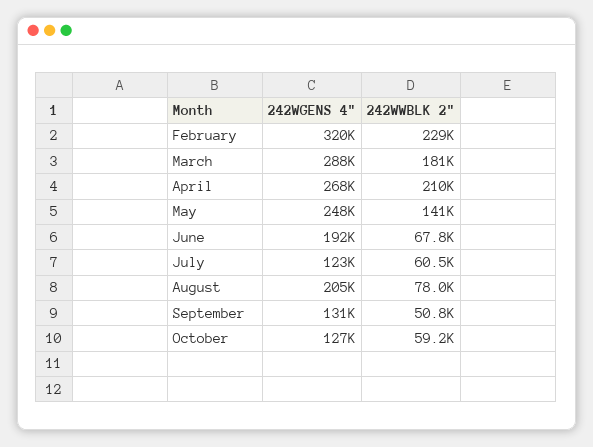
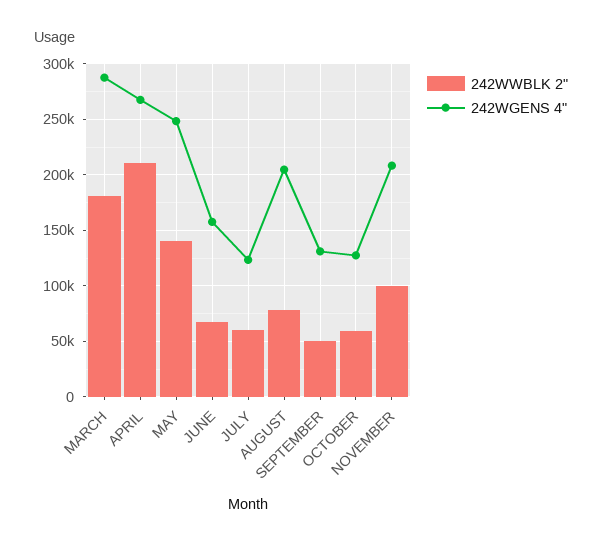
242WGENS 4", February: 320000 -> none
242WWBLK 2", February: 229000 -> none
242WGENS 4", June: 192000 -> 160000
242WWBLK 2", NOVEMBER: none -> 100000
242WGENS 4", NOVEMBER: none -> 210000

